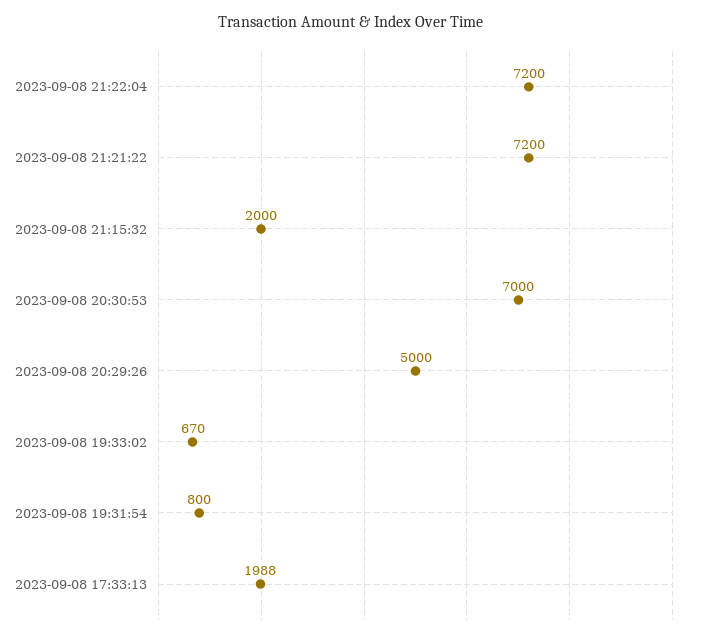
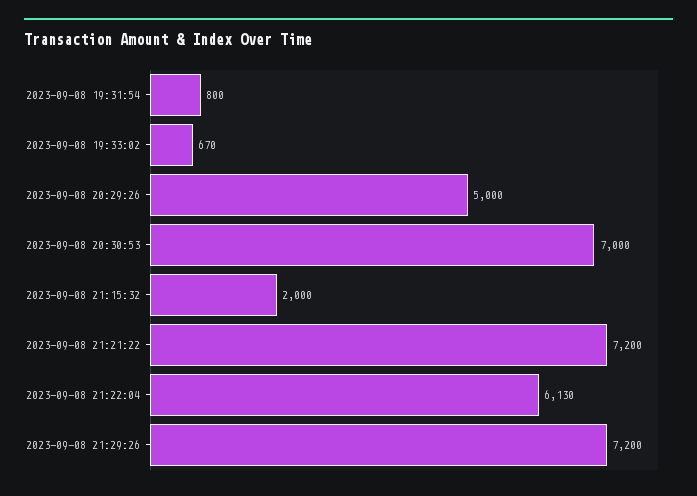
2023-09-08 21:22:04: 7200 -> 6130
2023-09-08 17:33:13: 1988 -> none
2023-09-08 21:29:26: none -> 7200

